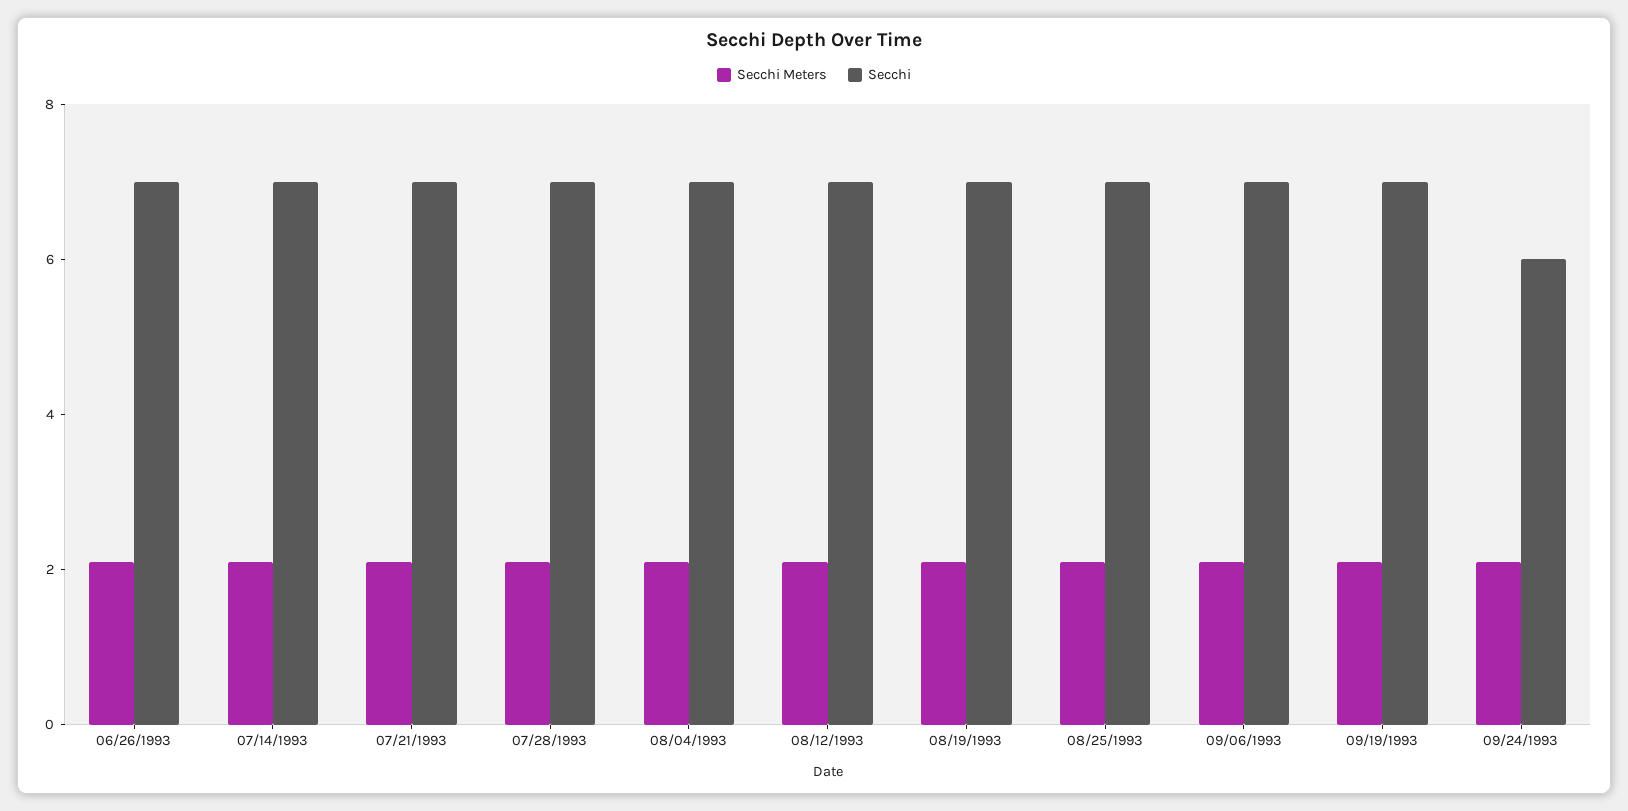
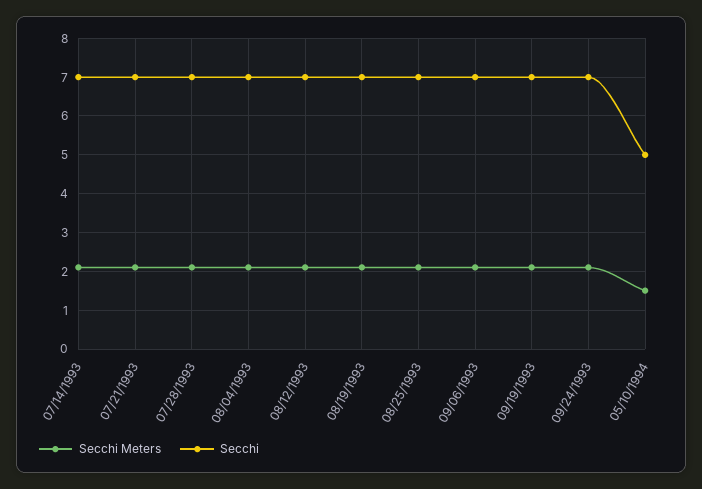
Secchi Meters, 06/26/1993: 2 -> none
Secchi, 06/26/1993: 7 -> none
Secchi, 09/24/1993: 6 -> 7
Secchi Meters, 05/10/1994: none -> 1.5
Secchi, 05/10/1994: none -> 5

